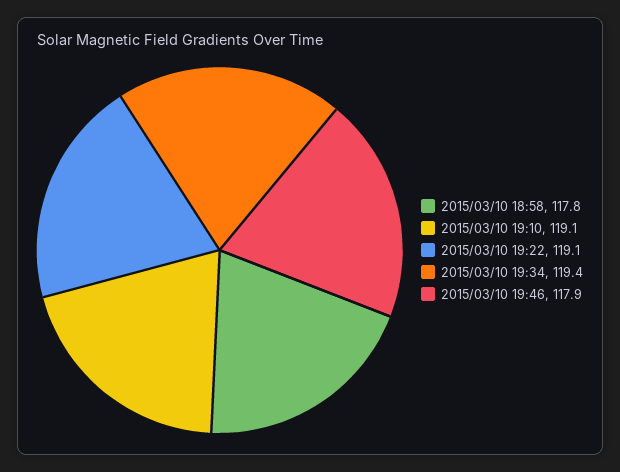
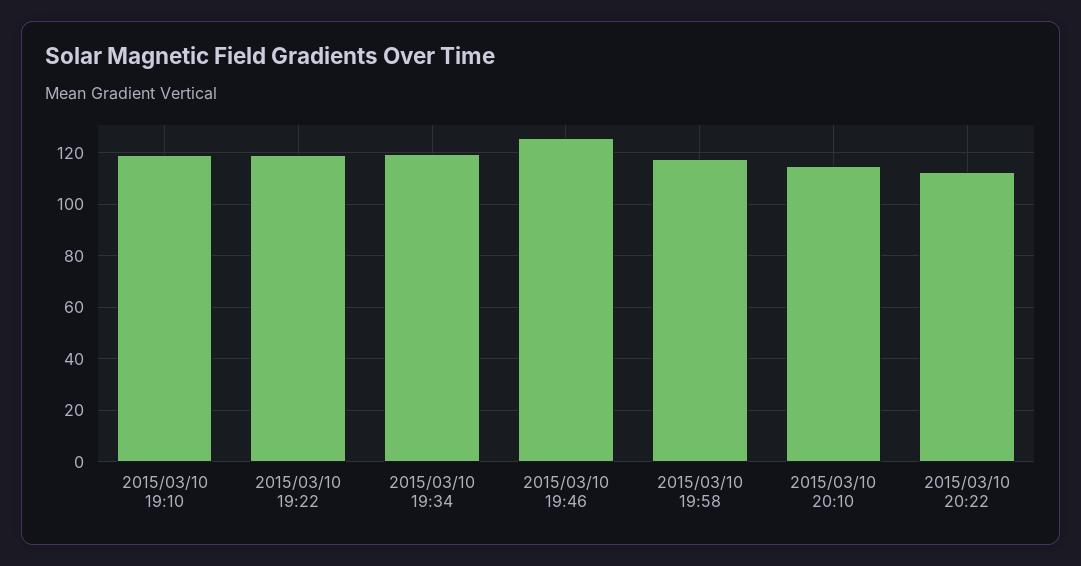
2015/03/10 18:58: 117.8 -> none
2015/03/10 19:46: 117.9 -> 125
2015/03/10 19:58: none -> 117.5
2015/03/10 20:10: none -> 115
2015/03/10 20:22: none -> 112.5

